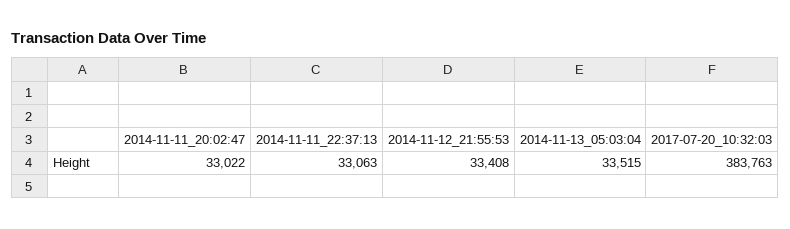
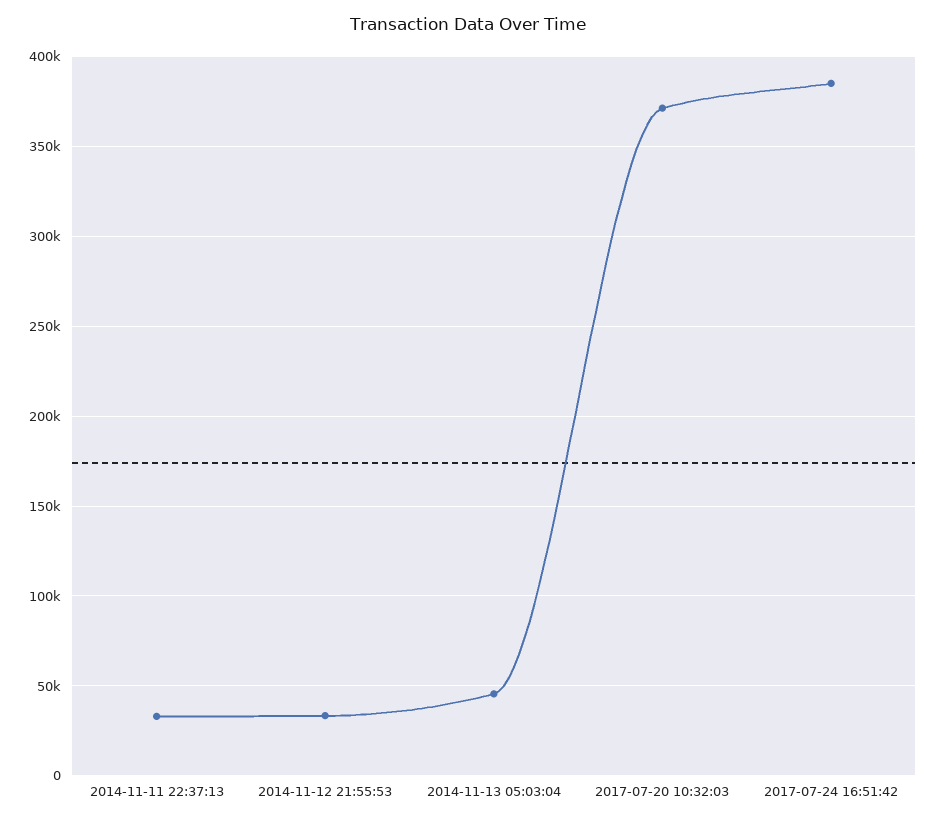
2014-11-11_20:02:47: 33022 -> none
2014-11-13_05:03:04: 33515 -> 45000
2017-07-20_10:32:03: 383763 -> 370000
2017-07-24 16:51:42: none -> 385000

